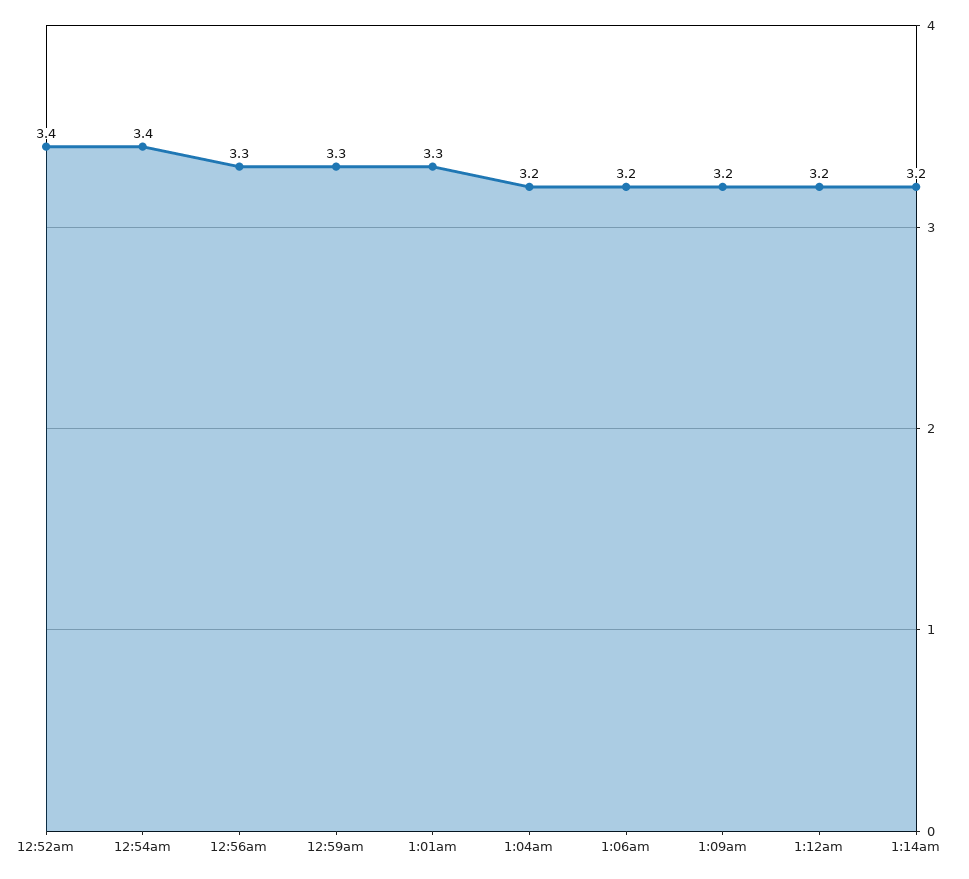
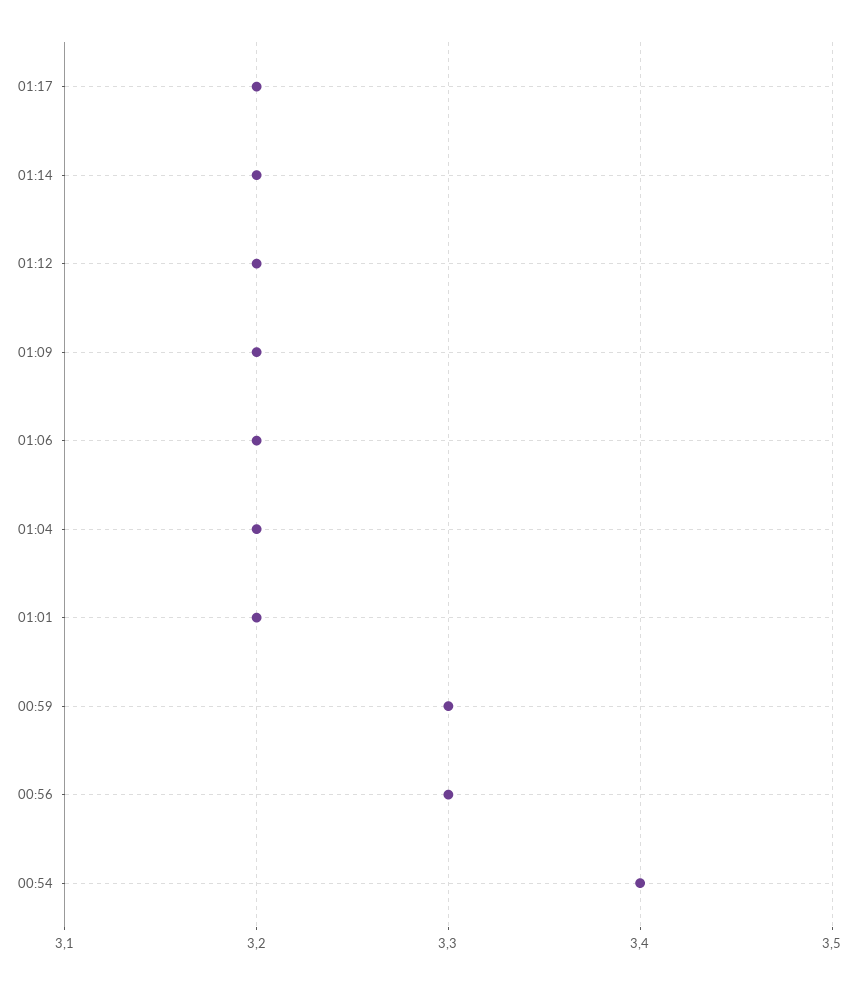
12:52am: 3.4 -> none
1:01am: 3.3 -> 3.2
01:17: none -> 3.2

